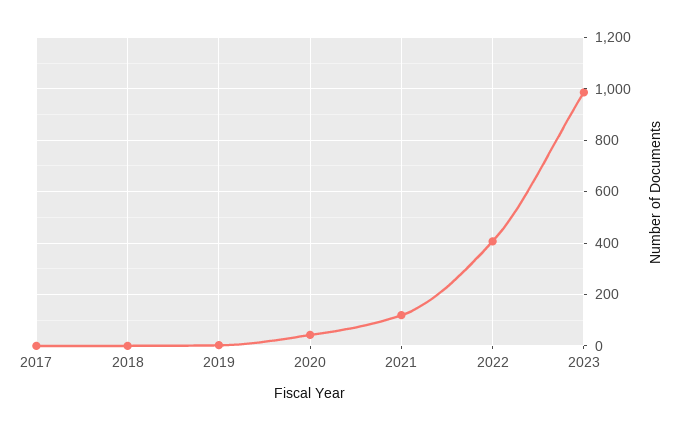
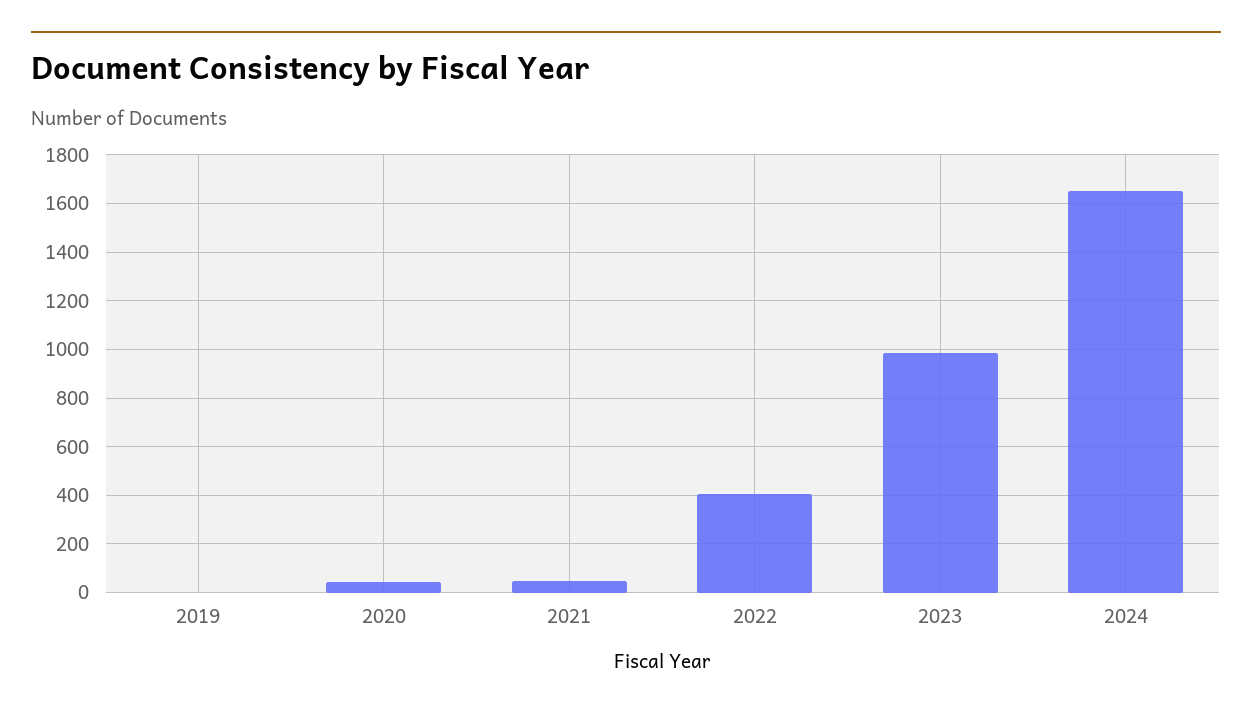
2017: 0 -> none
2018: 0 -> none
2021: 125 -> 50
2024: none -> 1650

